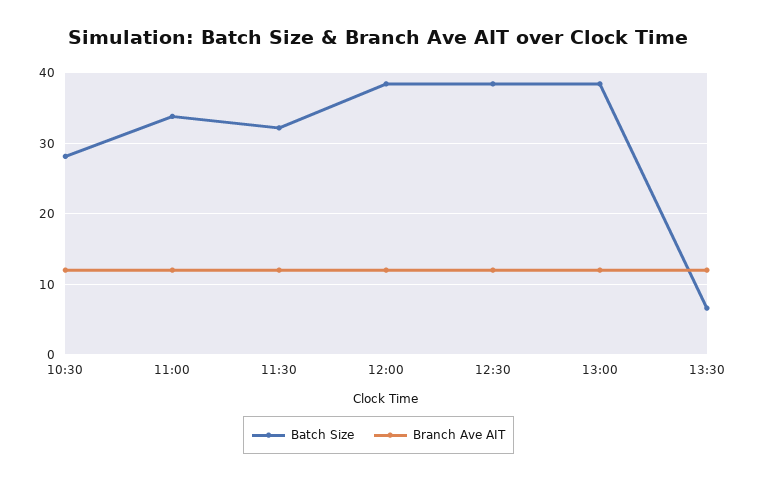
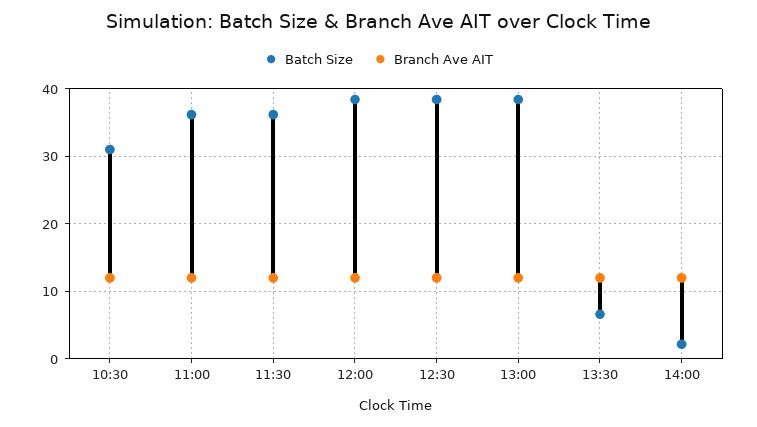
Batch Size, 10:30: 28 -> 31
Batch Size, 11:00: 34 -> 36
Batch Size, 11:30: 32 -> 36
Batch Size, 14:00: none -> 2
Branch Ave AIT, 14:00: none -> 12

